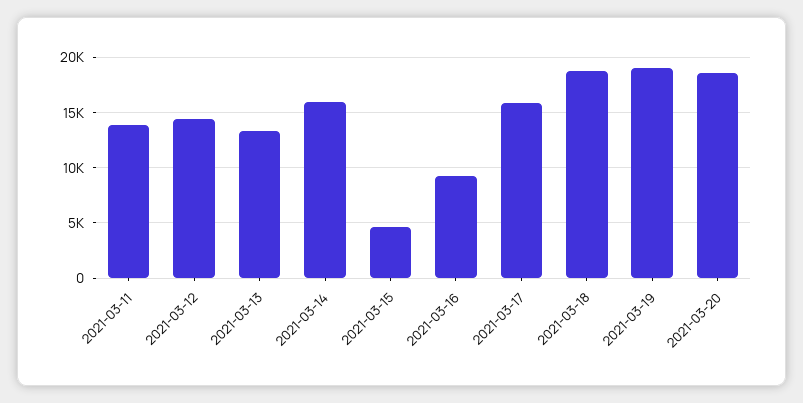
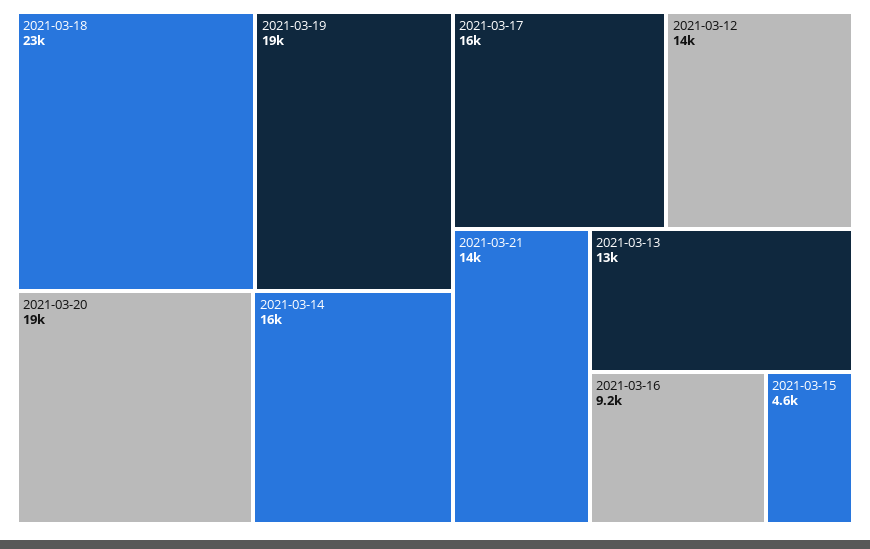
2021-03-11: 14000 -> none
2021-03-18: 19000 -> 23000
2021-03-21: none -> 14000

